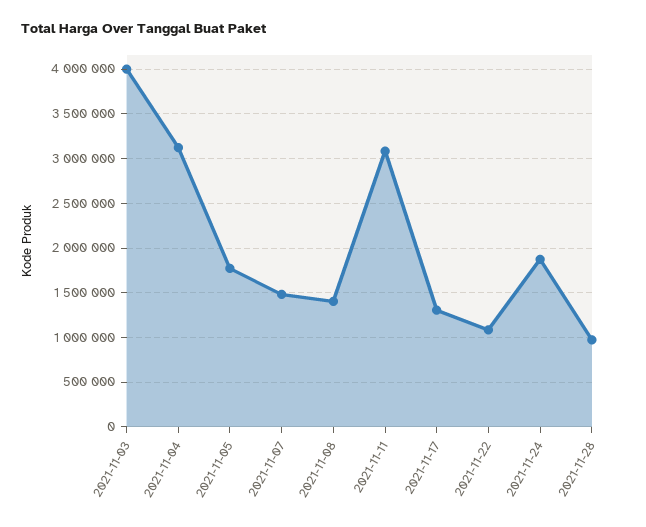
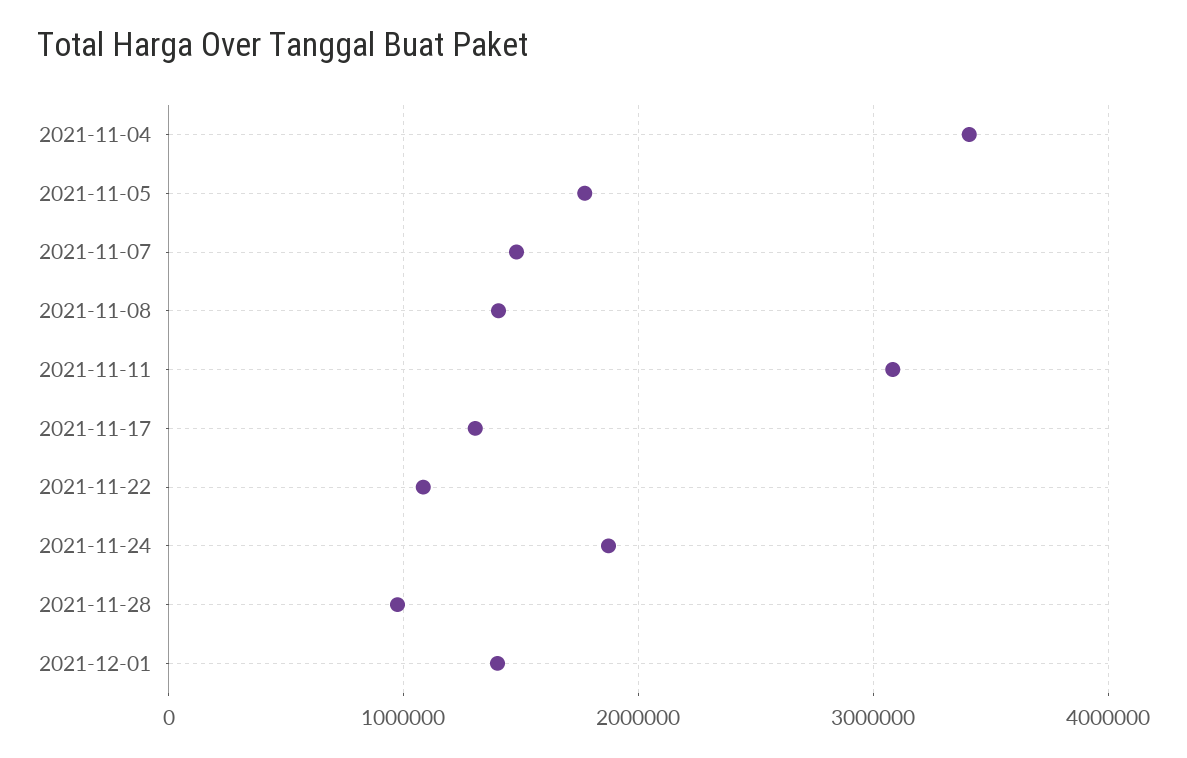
2021-11-03: 4000000 -> none
2021-11-04: 3100000 -> 3400000
2021-12-01: none -> 1400000

